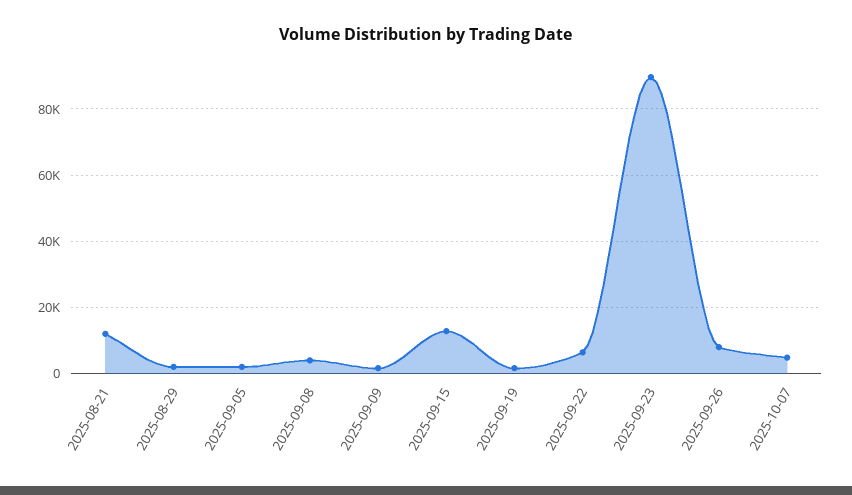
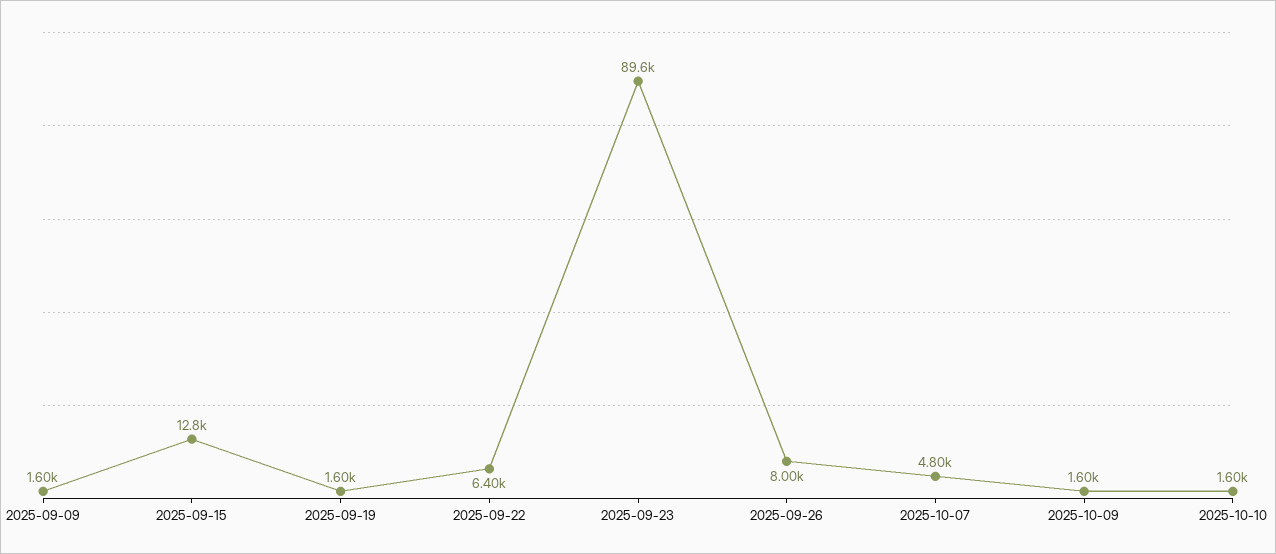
2025-08-21: 12000 -> none
2025-08-29: 2000 -> none
2025-09-05: 2000 -> none
2025-09-08: 4000 -> none
2025-10-09: none -> 1600
2025-10-10: none -> 1600

